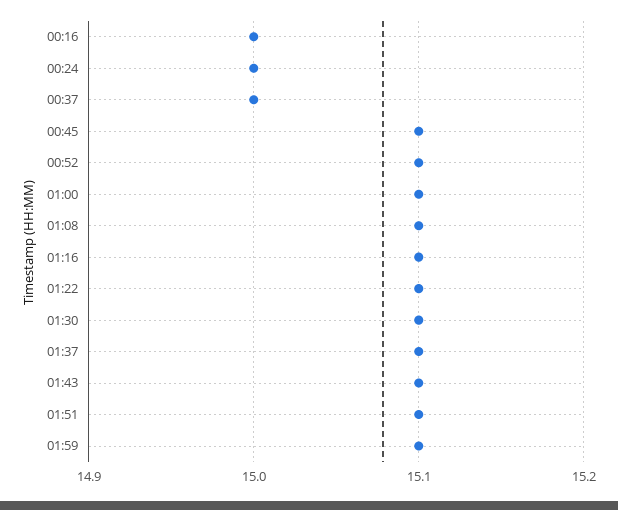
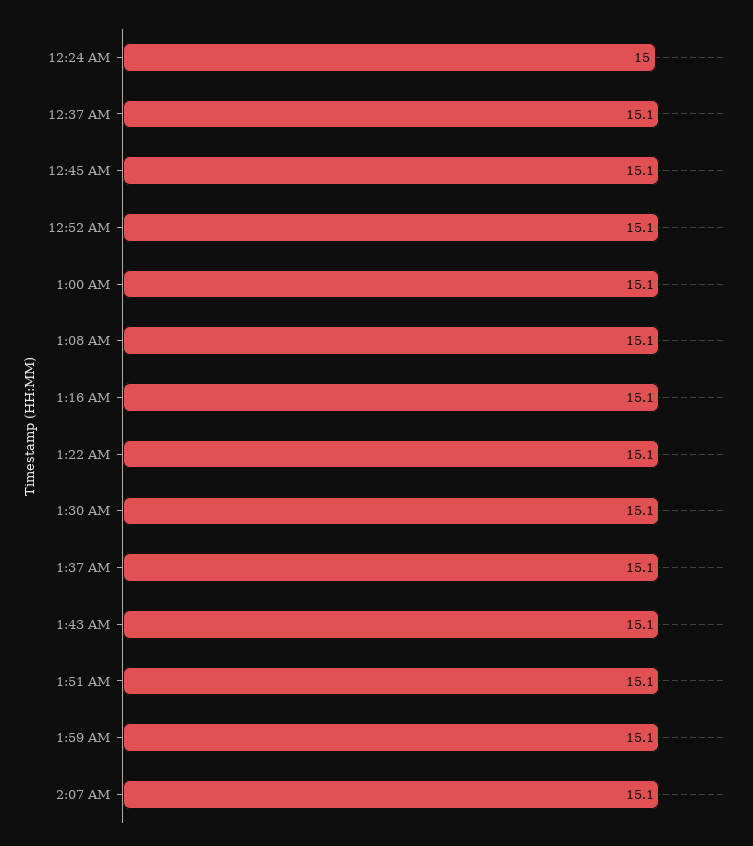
00:16: 15 -> none
00:37: 15 -> 15.1
2:07 AM: none -> 15.1

